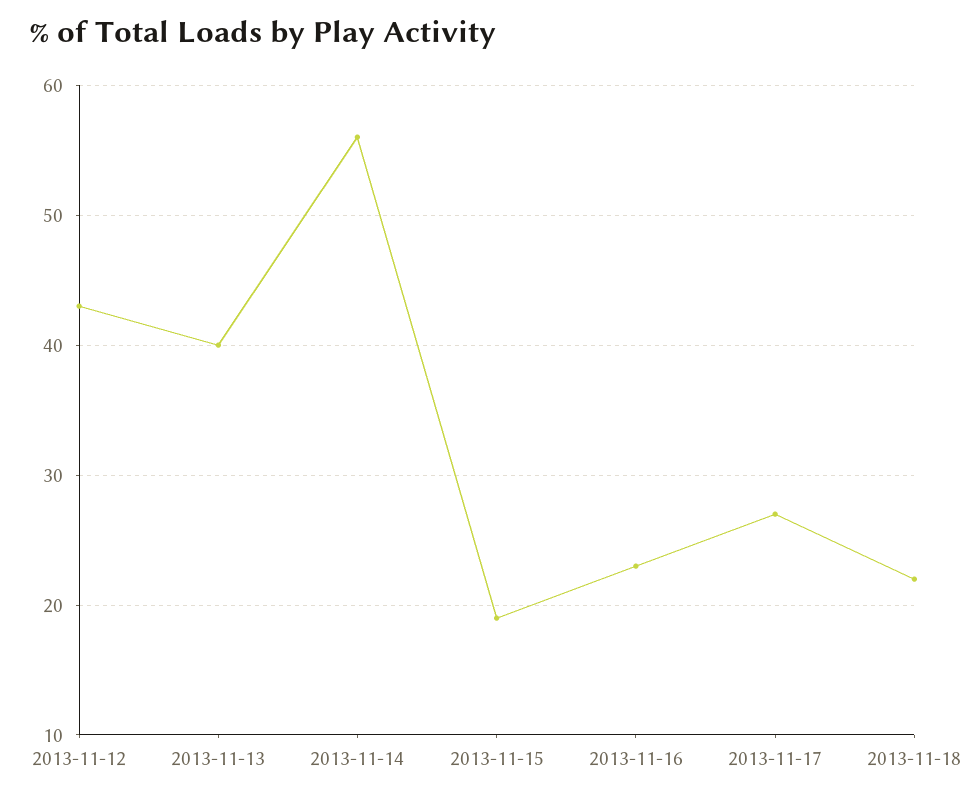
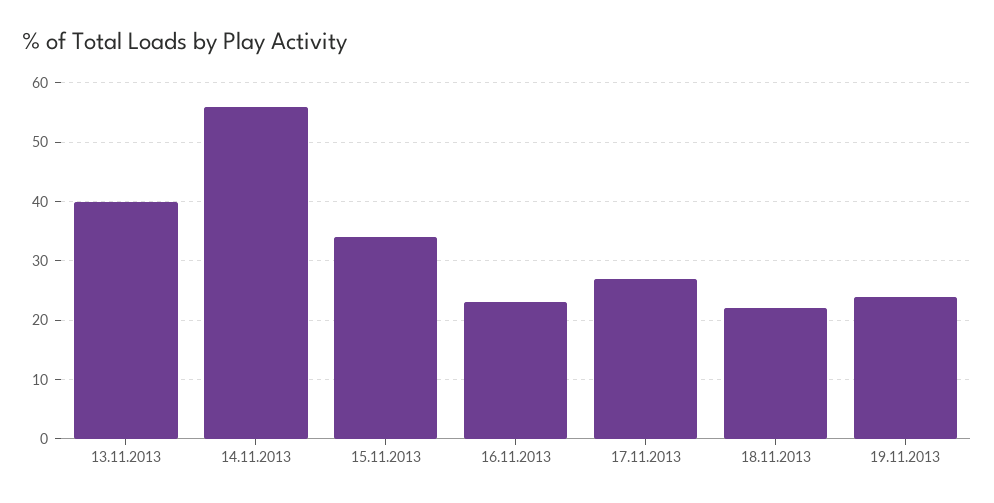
2013-11-12: 43 -> none
2013-11-15: 19 -> 35
19.11.2013: none -> 25

